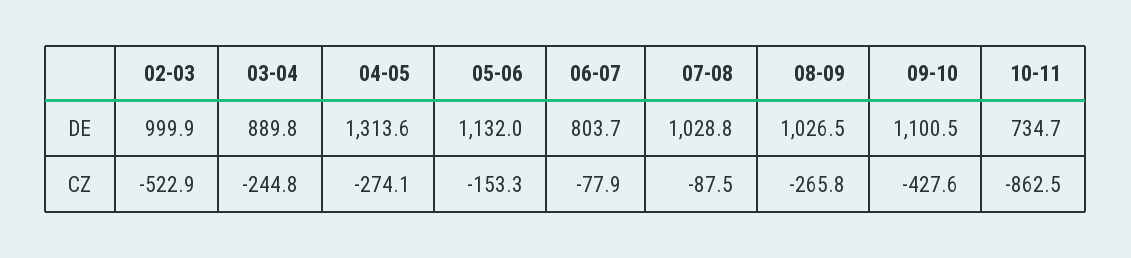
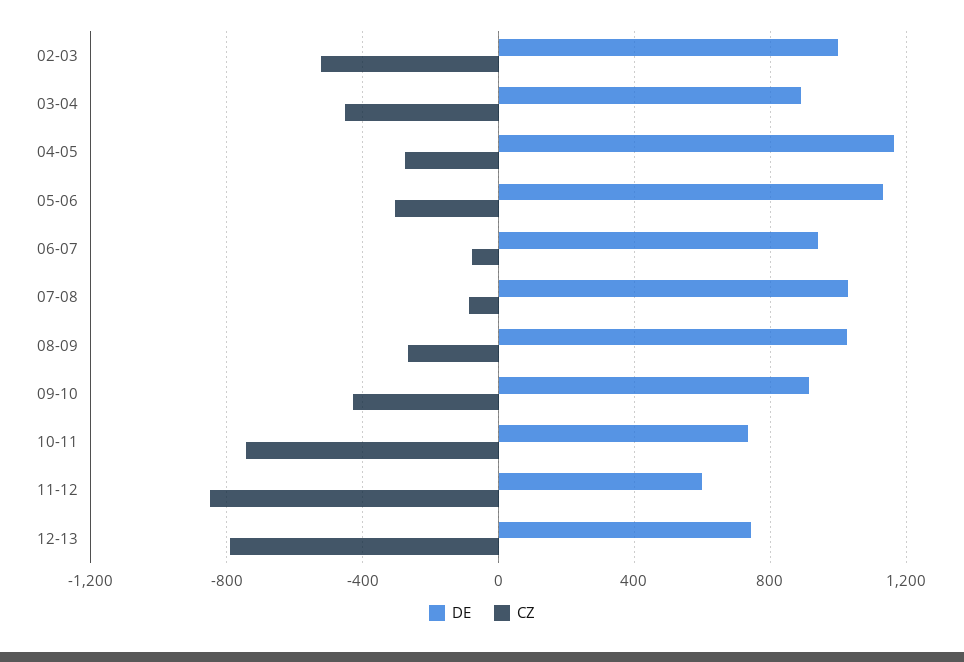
DE, 04-05: 1313.6 -> 1150
DE, 06-07: 803.7 -> 950
DE, 09-10: 1100.5 -> 900
CZ, 03-04: -244.8 -> -450
CZ, 05-06: -153.3 -> -300
CZ, 10-11: -862.5 -> -750
DE, 11-12: none -> 600
CZ, 11-12: none -> -850
DE, 12-13: none -> 750
CZ, 12-13: none -> -800

